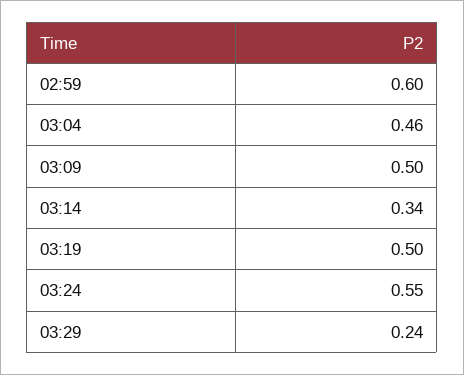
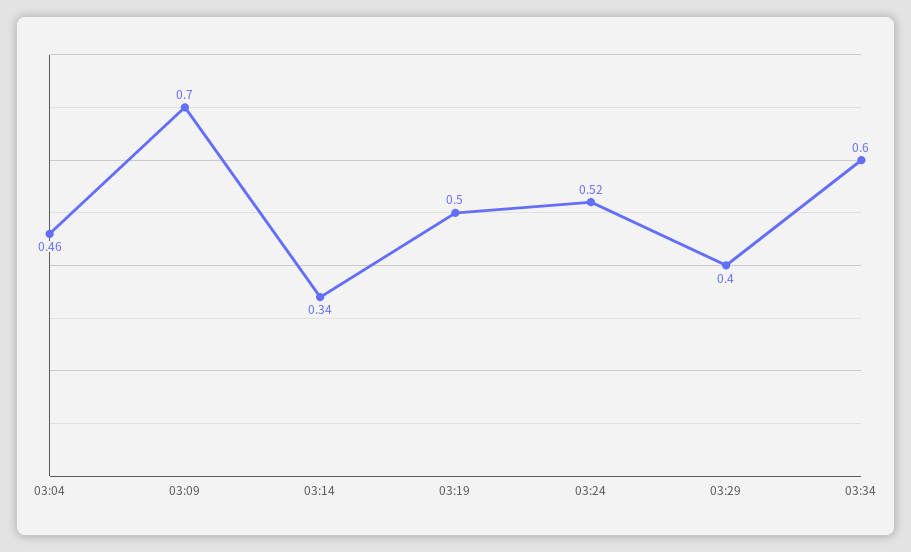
02:59: 0.6 -> none
03:09: 0.5 -> 0.7
03:24: 0.55 -> 0.52
03:29: 0.24 -> 0.4
03:34: none -> 0.6

